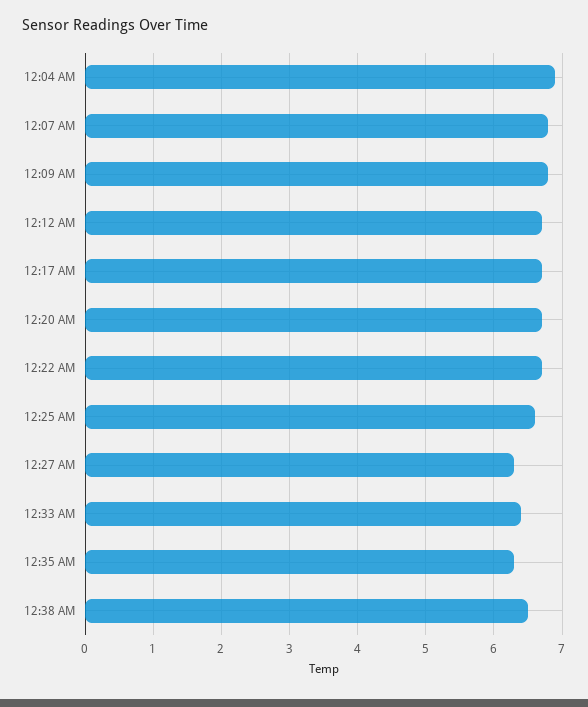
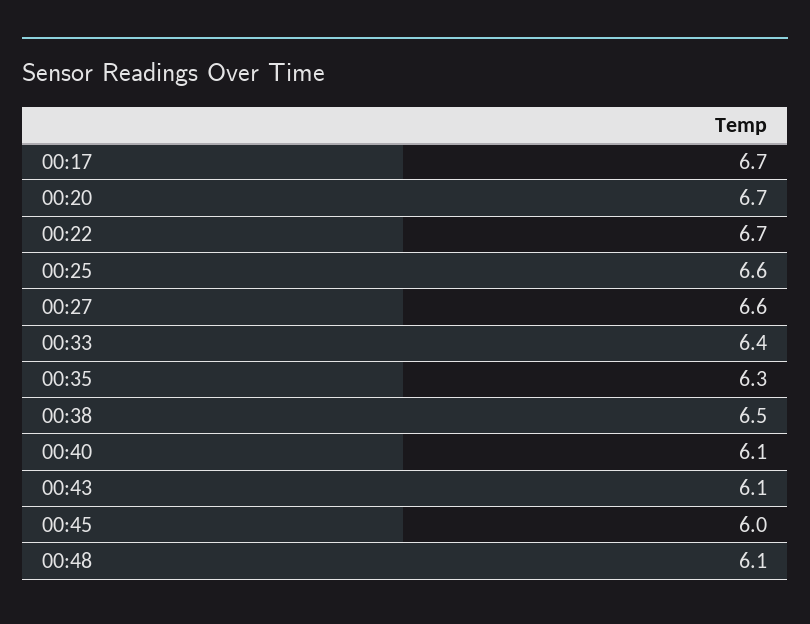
12:04 AM: 6.9 -> none
12:07 AM: 6.8 -> none
12:09 AM: 6.8 -> none
12:12 AM: 6.7 -> none
12:27 AM: 6.3 -> 6.6
00:40: none -> 6.1
00:43: none -> 6.1
00:45: none -> 6
00:48: none -> 6.1

